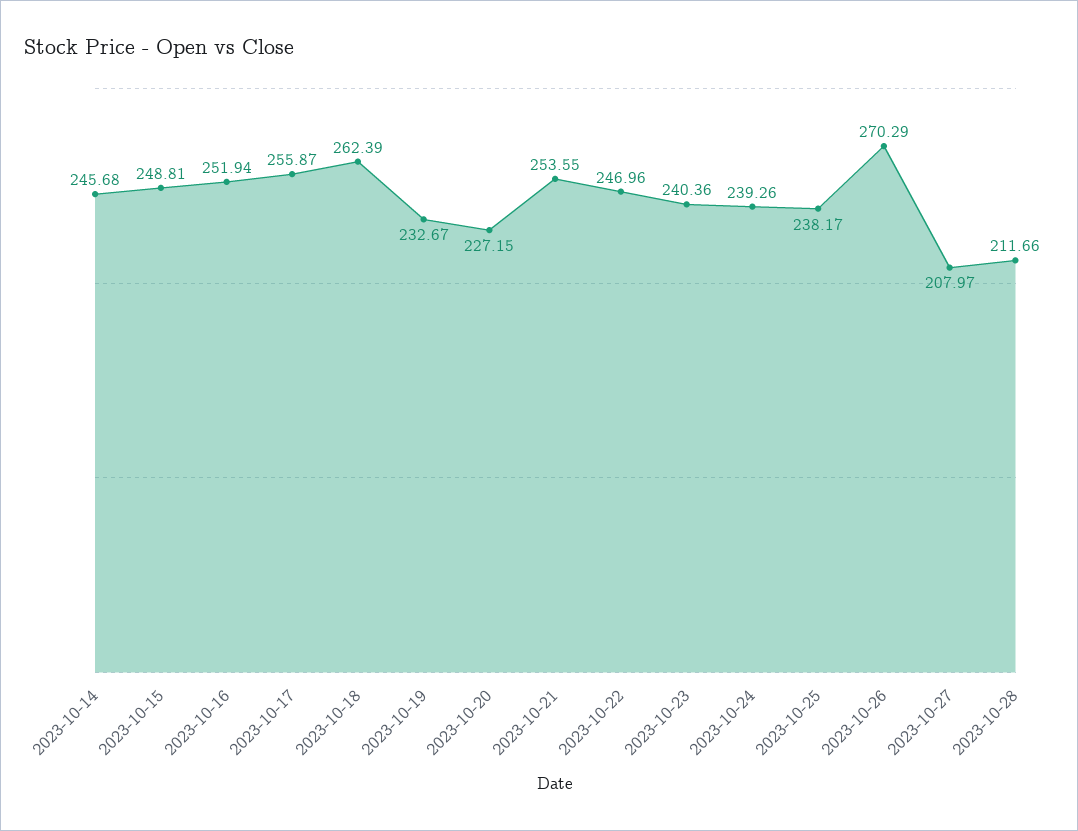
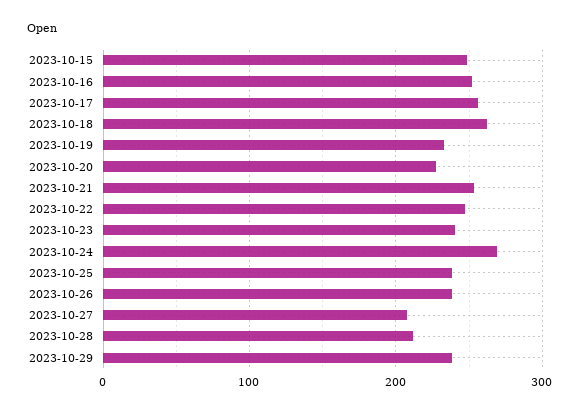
2023-10-14: 245.68 -> none
2023-10-24: 239.26 -> 270
2023-10-26: 270.29 -> 240
2023-10-29: none -> 240

